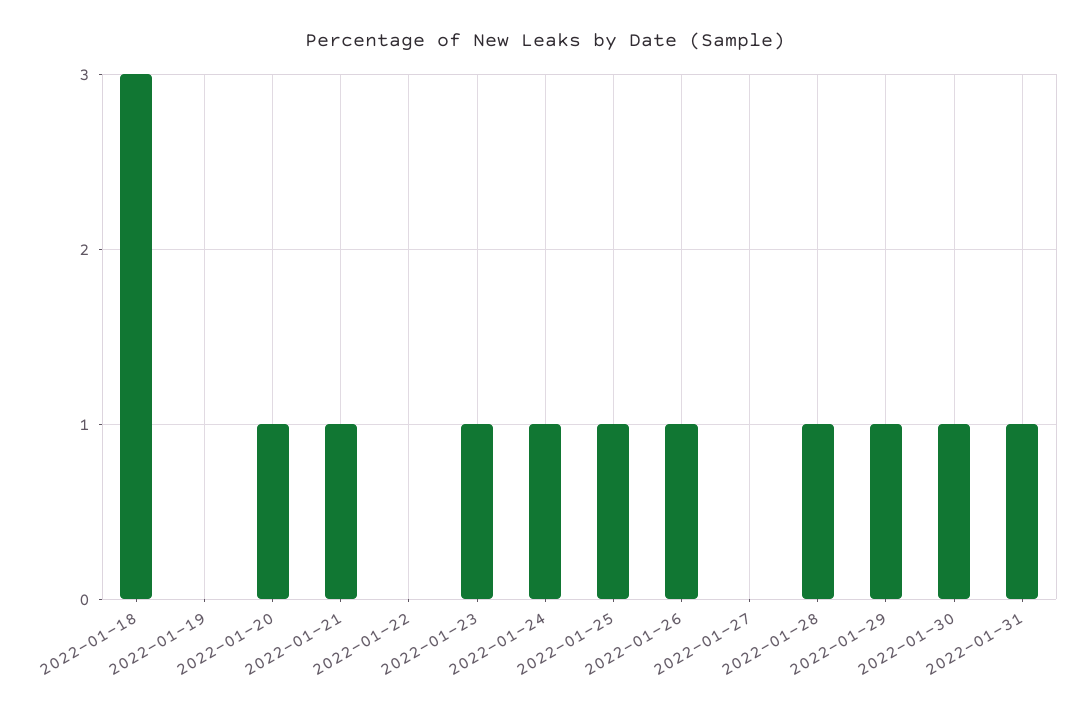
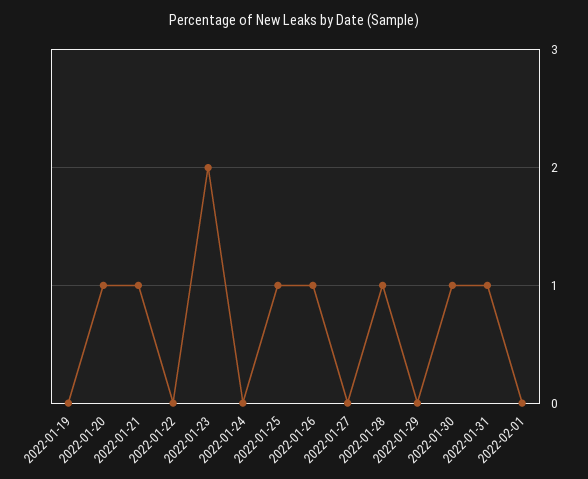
2022-01-18: 3 -> none
2022-01-23: 1 -> 2
2022-01-24: 1 -> 0
2022-01-29: 1 -> 0
2022-02-01: none -> 0

